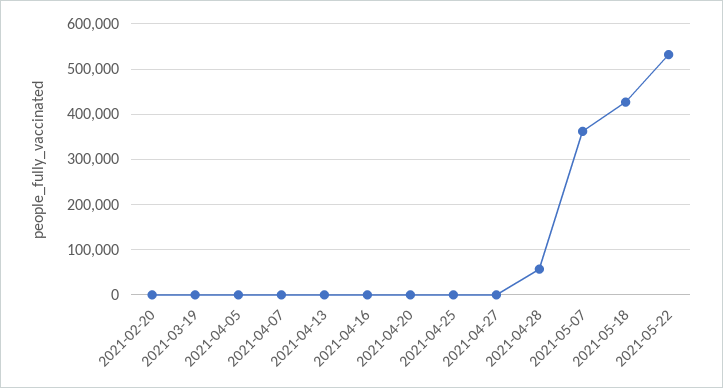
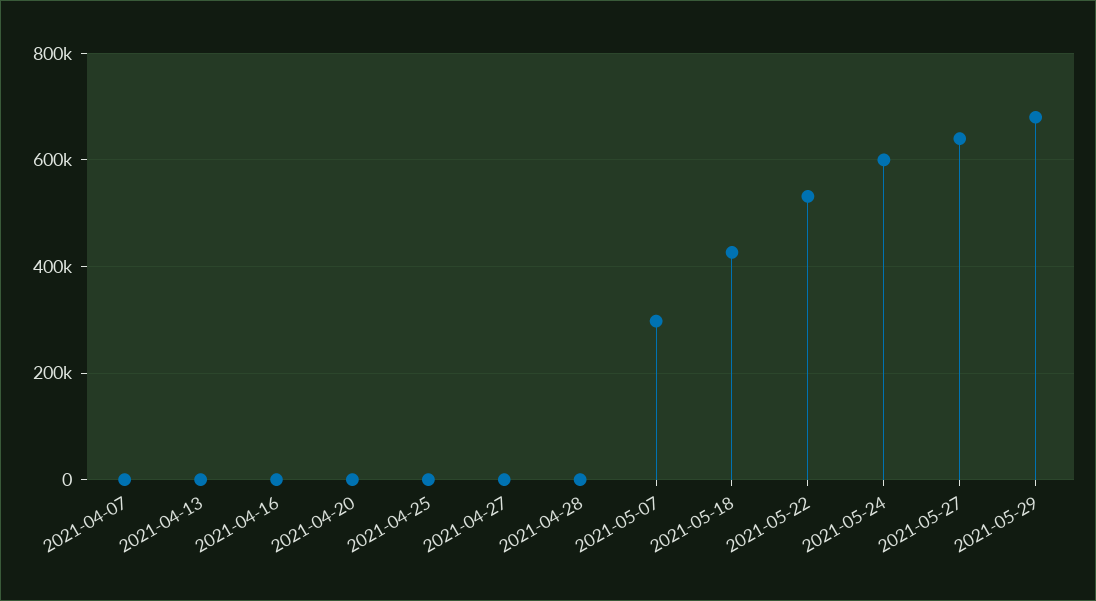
2021-02-20: 0 -> none
2021-03-19: 0 -> none
2021-04-05: 0 -> none
2021-04-28: 60000 -> 0
2021-05-07: 360000 -> 300000
2021-05-24: none -> 600000
2021-05-27: none -> 640000
2021-05-29: none -> 680000

